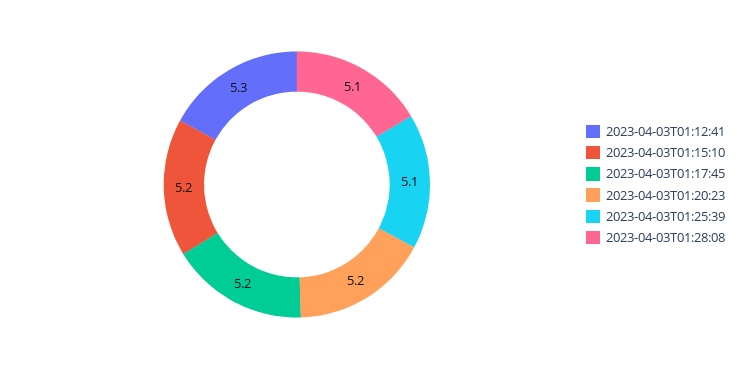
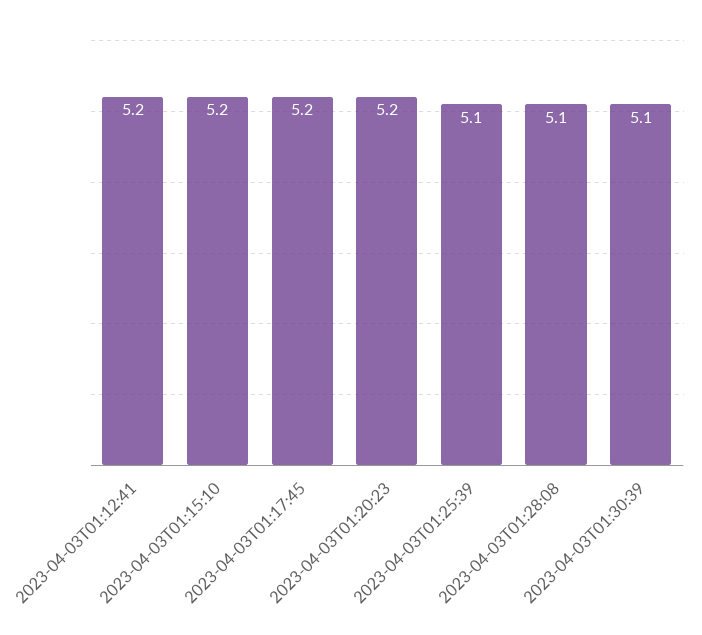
2023-04-03T01:12:41: 5.3 -> 5.2
2023-04-03T01:30:39: none -> 5.1

